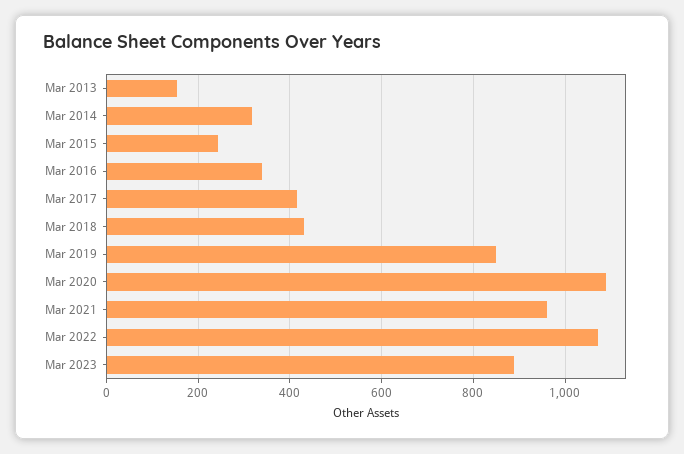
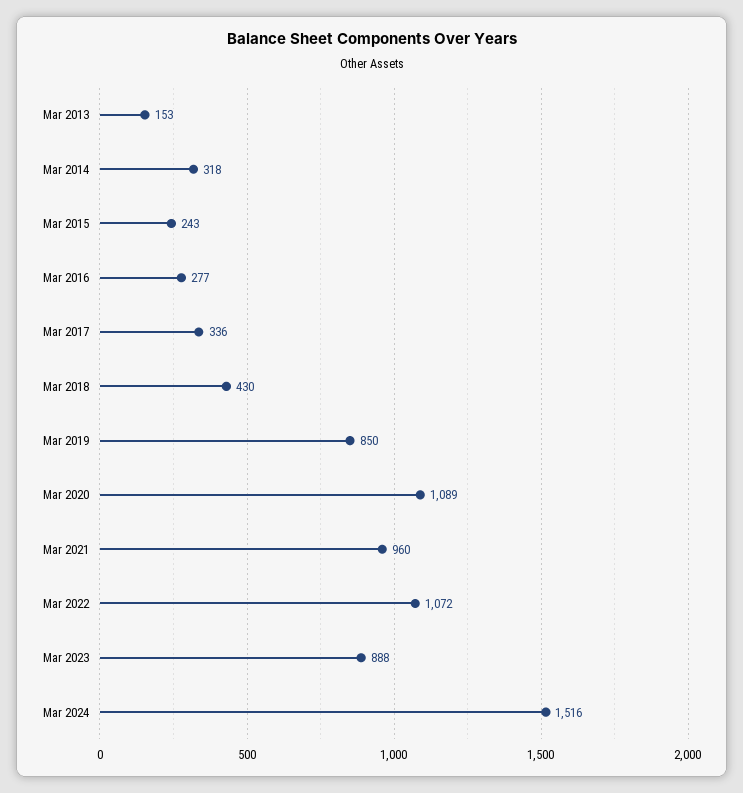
Mar 2016: 340 -> 277
Mar 2017: 420 -> 336
Mar 2024: none -> 1516

